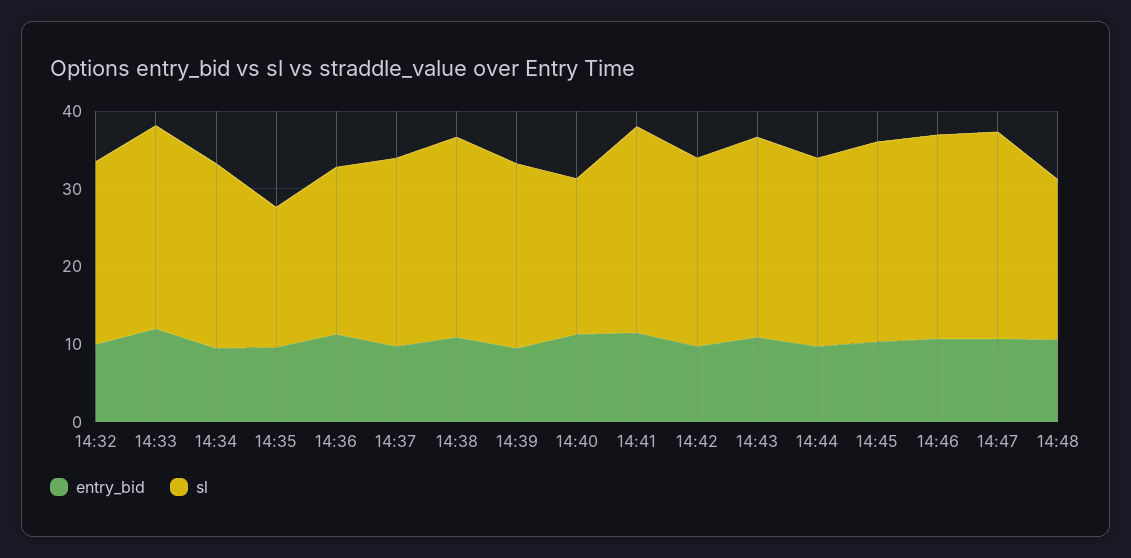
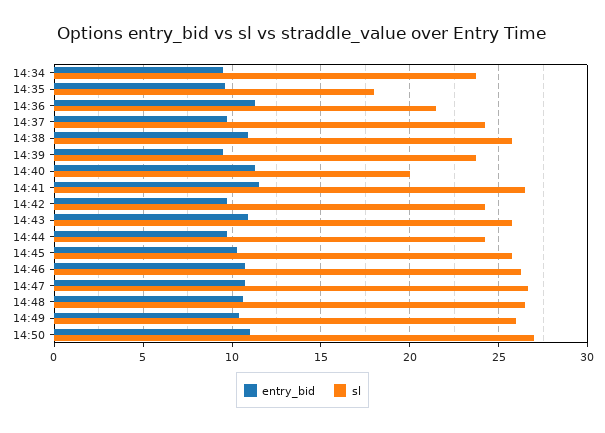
entry_bid, 14:32: 10 -> none
sl, 14:32: 24 -> none
entry_bid, 14:33: 12 -> none
sl, 14:33: 26 -> none
sl, 14:48: 20 -> 26.5
entry_bid, 14:49: none -> 10.5
sl, 14:49: none -> 26
entry_bid, 14:50: none -> 11
sl, 14:50: none -> 27

